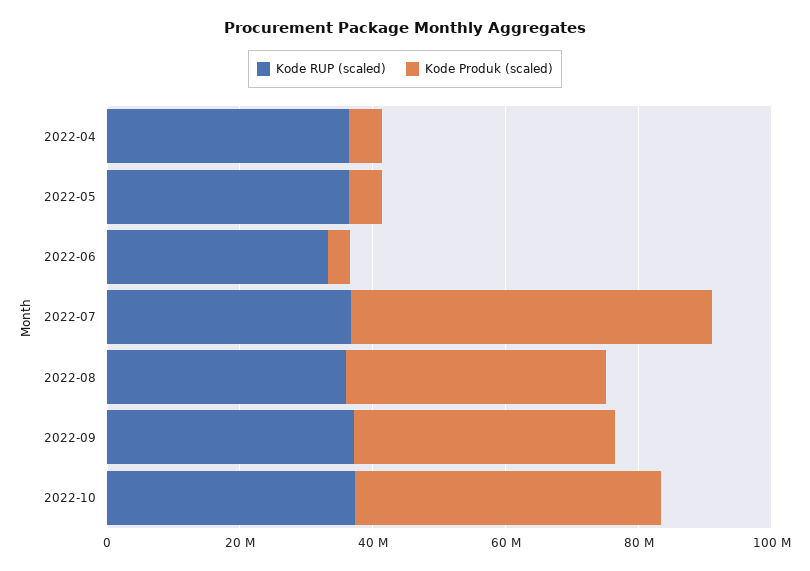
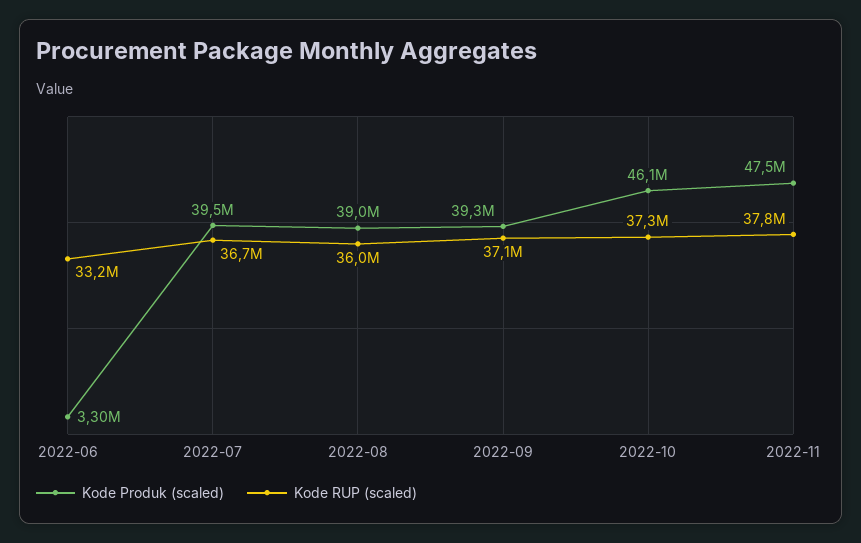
Kode RUP (scaled), 2022-04: 35000000 -> none
Kode Produk (scaled), 2022-04: 5000000 -> none
Kode RUP (scaled), 2022-05: 35000000 -> none
Kode Produk (scaled), 2022-05: 5000000 -> none
Kode Produk (scaled), 2022-07: 55000000 -> 39500000
Kode Produk (scaled), 2022-11: none -> 47500000
Kode RUP (scaled), 2022-11: none -> 37800000

